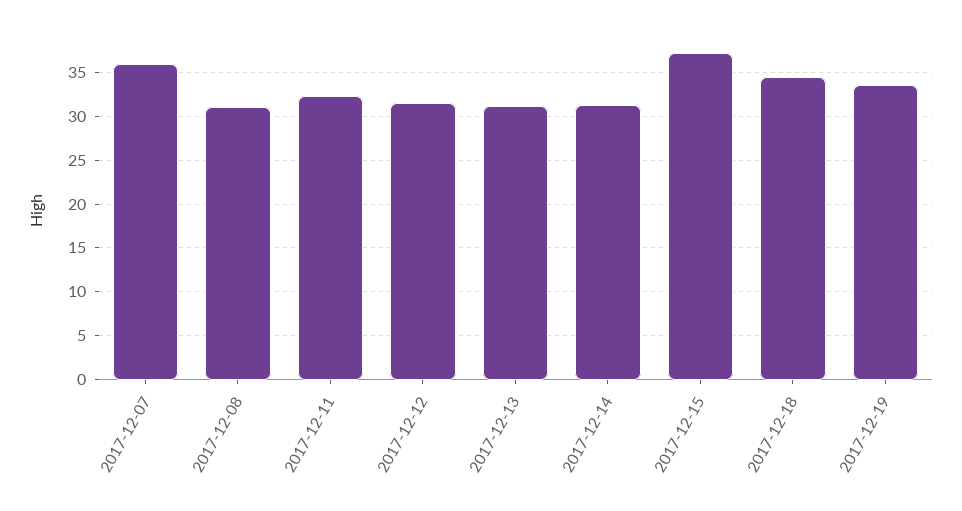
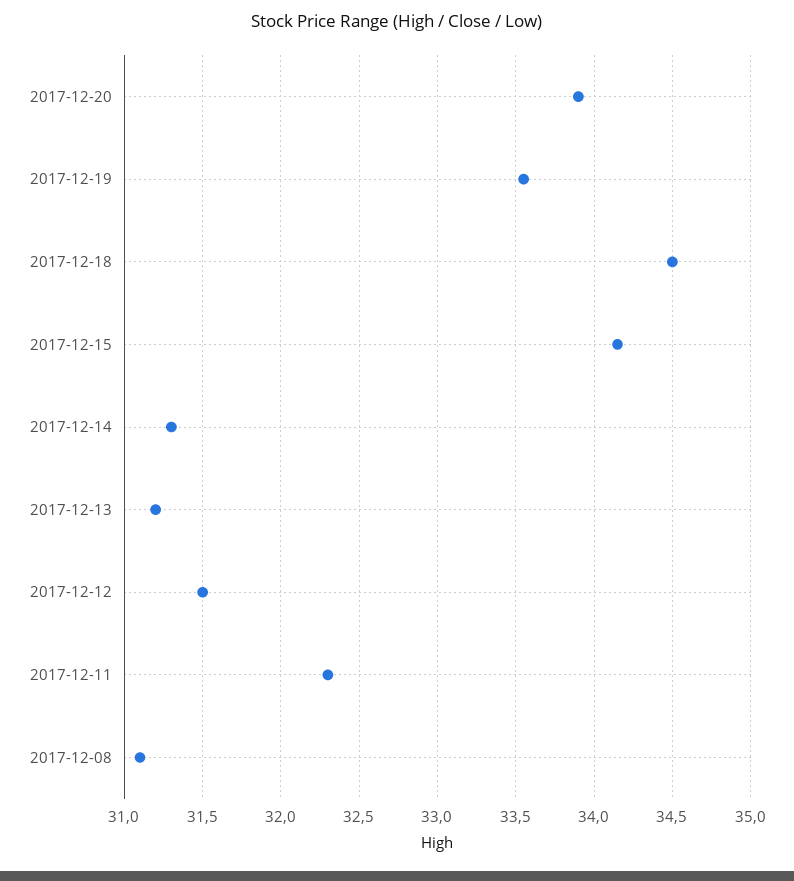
2017-12-07: 36 -> none
2017-12-15: 37 -> 34.15
2017-12-20: none -> 33.9

